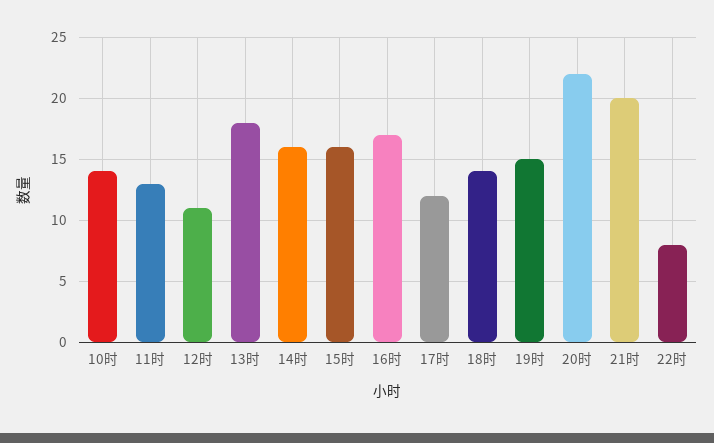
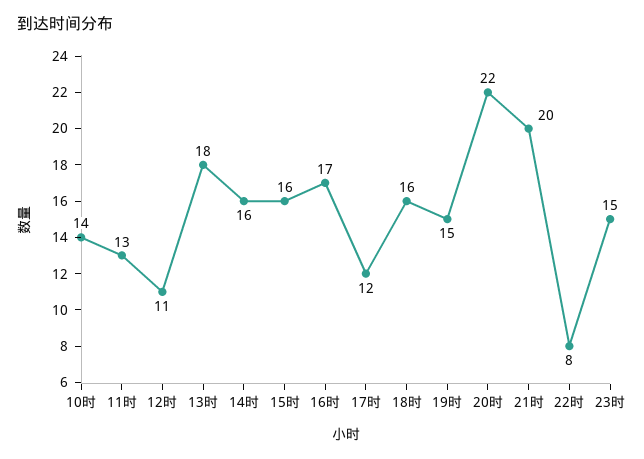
18时: 14 -> 16
23时: none -> 15

